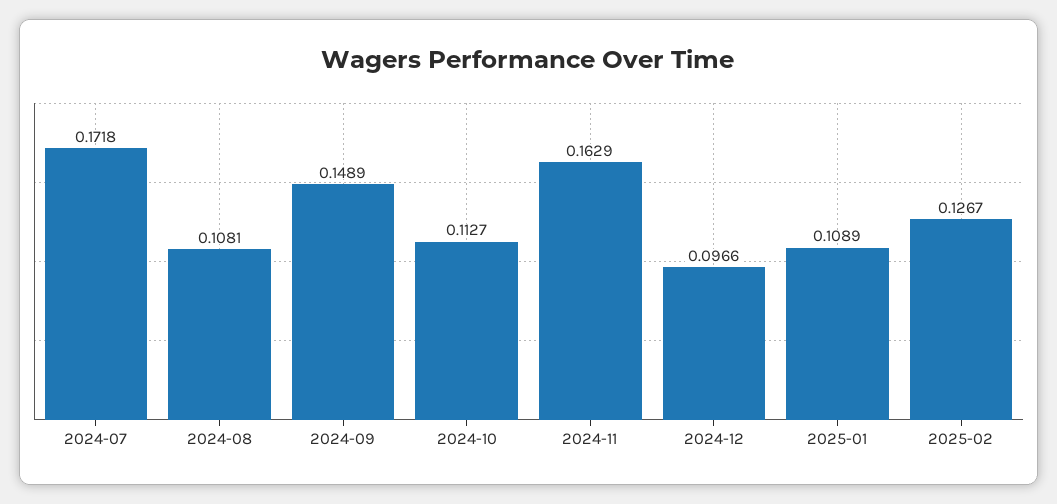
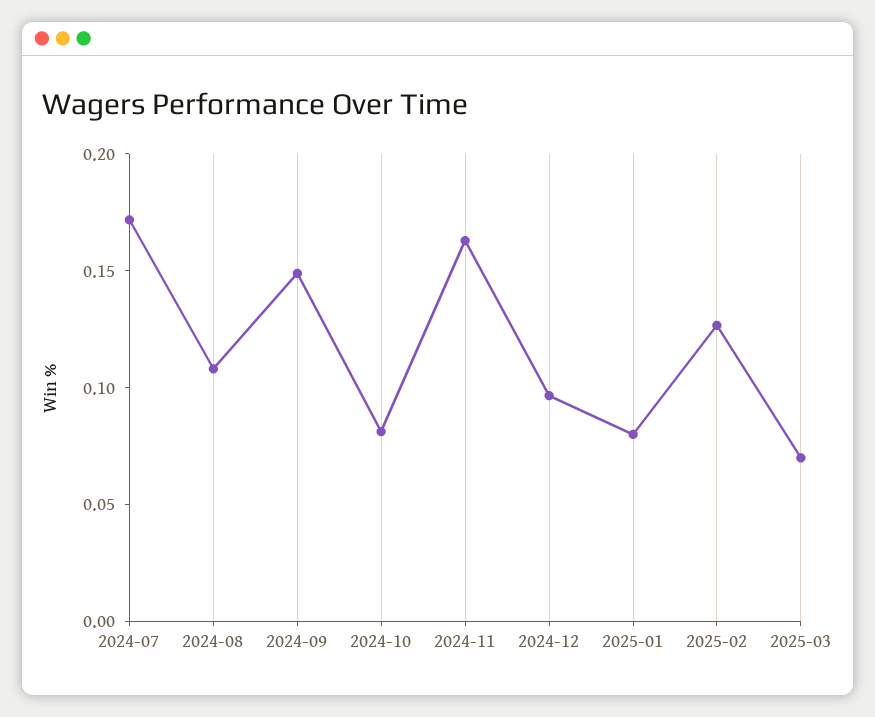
2024-10: 0.1127 -> 0.08
2025-01: 0.1089 -> 0.08
2025-03: none -> 0.07

